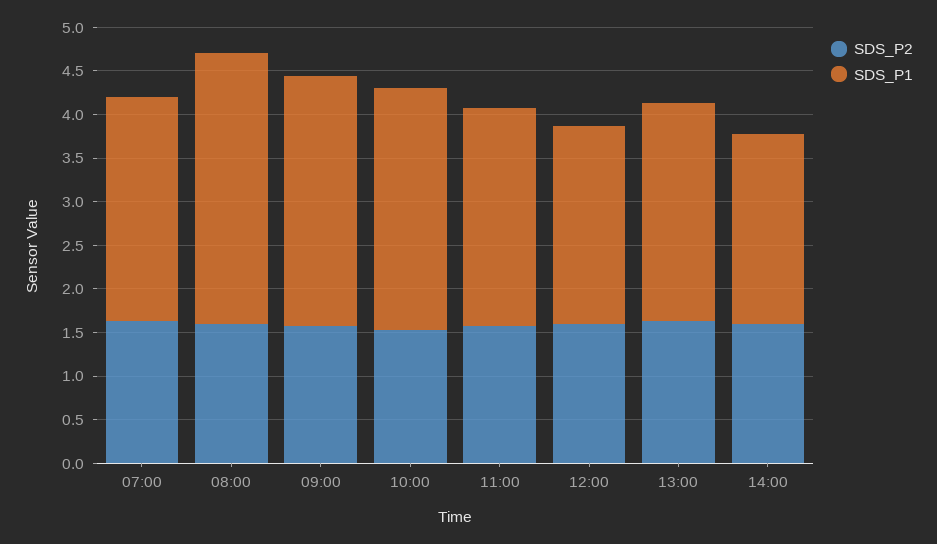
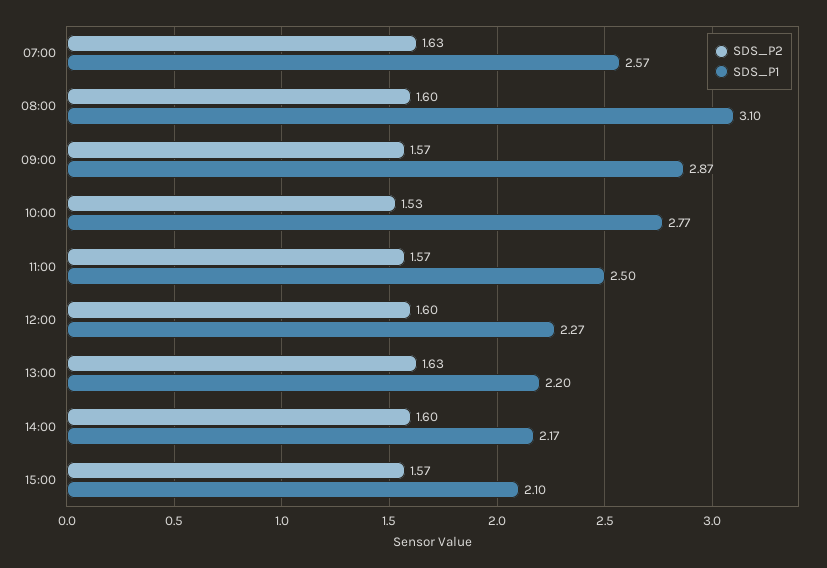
SDS_P1, 13:00: 2.5 -> 2.2
SDS_P2, 15:00: none -> 1.57
SDS_P1, 15:00: none -> 2.1

